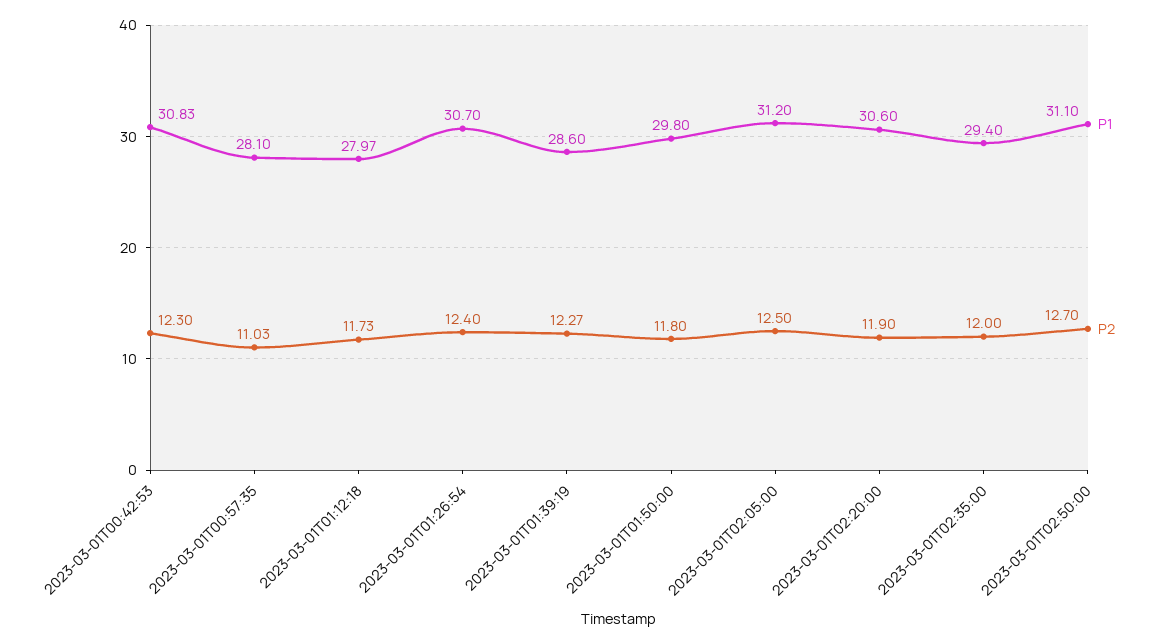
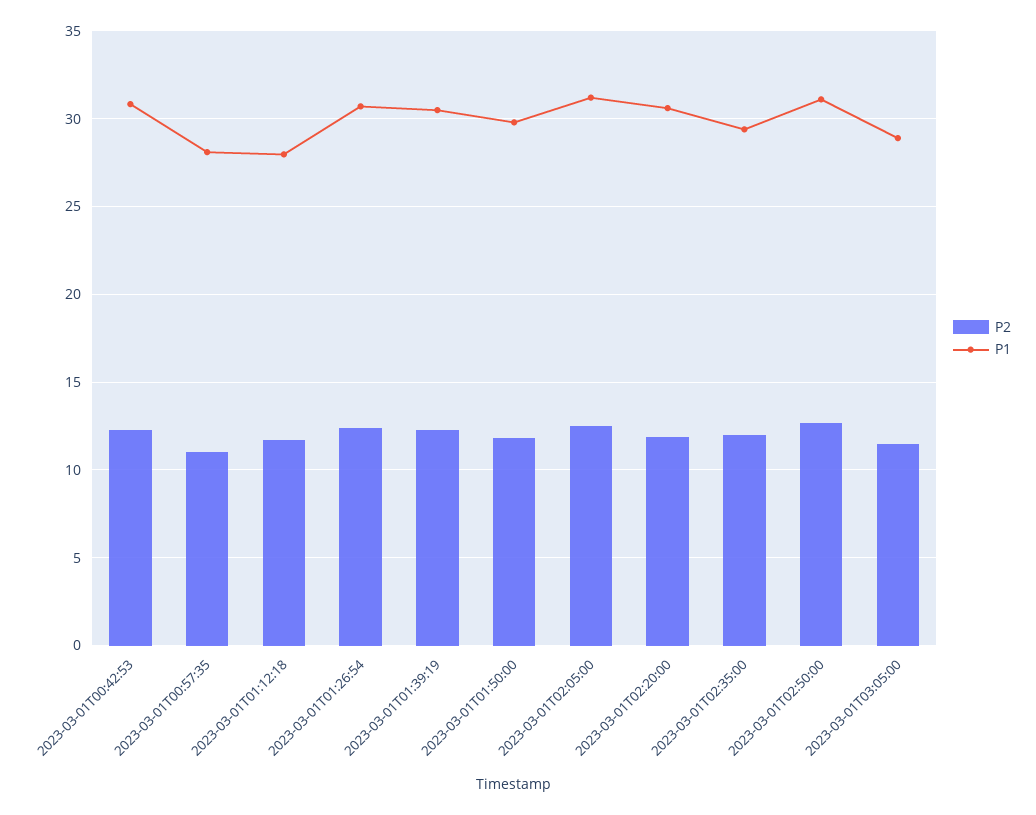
P1, 2023-03-01T01:39:19: 28.6 -> 30.5
P2, 2023-03-01T03:05:00: none -> 11.5
P1, 2023-03-01T03:05:00: none -> 29

